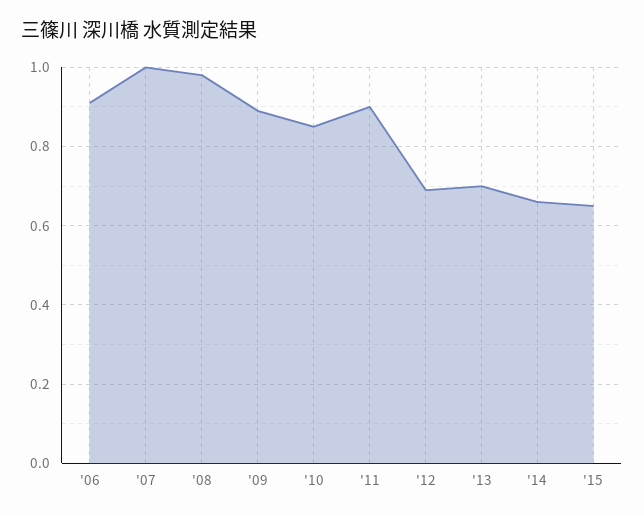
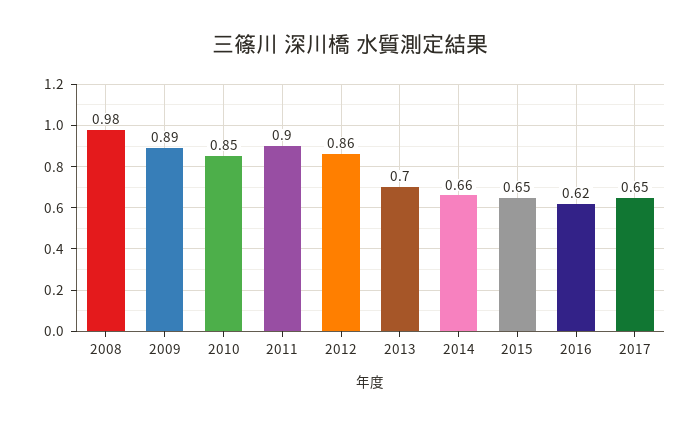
'06: 0.9 -> none
'07: 1 -> none
'12: 0.7 -> 0.86
2016: none -> 0.62
2017: none -> 0.65

